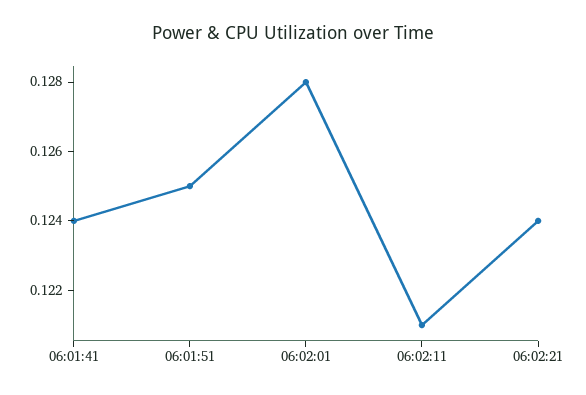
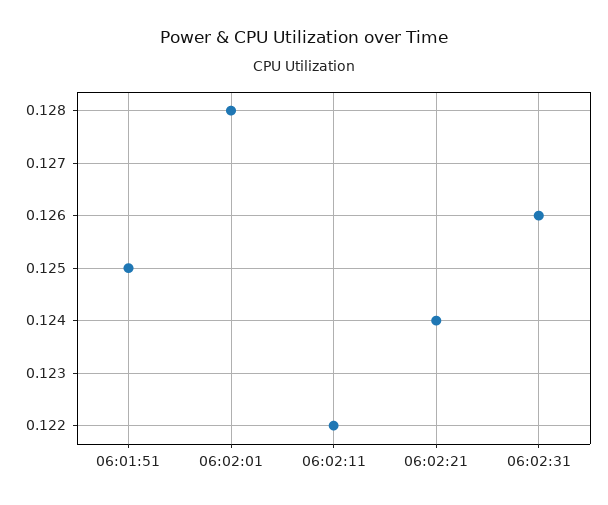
06:01:41: 0.124 -> none
06:02:11: 0.121 -> 0.122
06:02:31: none -> 0.126

